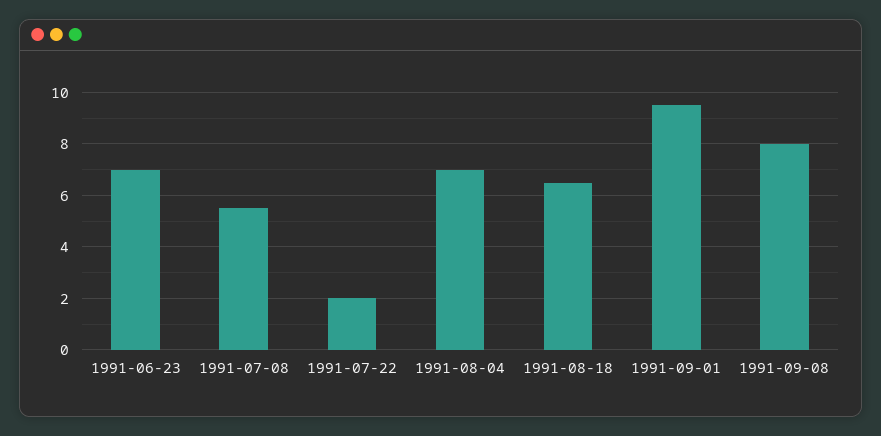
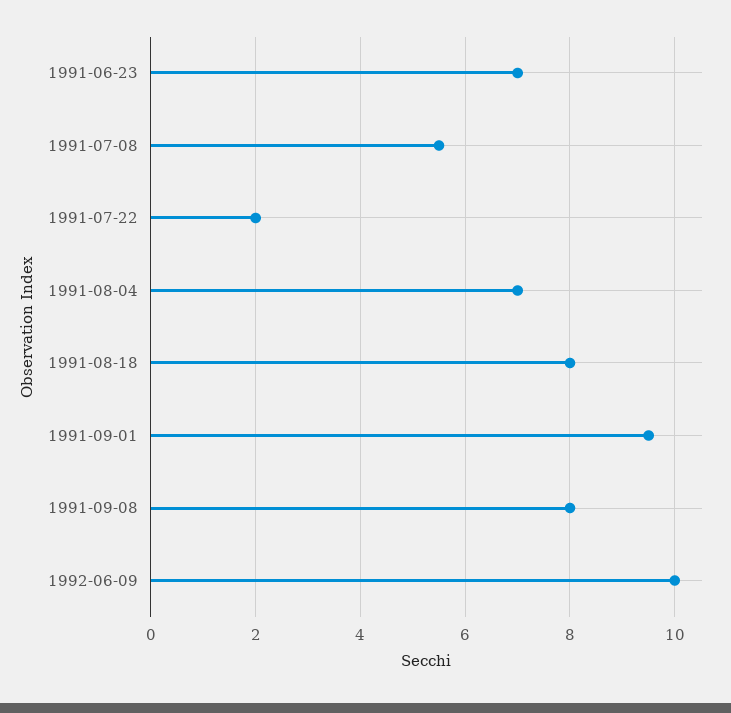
1991-08-18: 6.5 -> 8
1992-06-09: none -> 10

